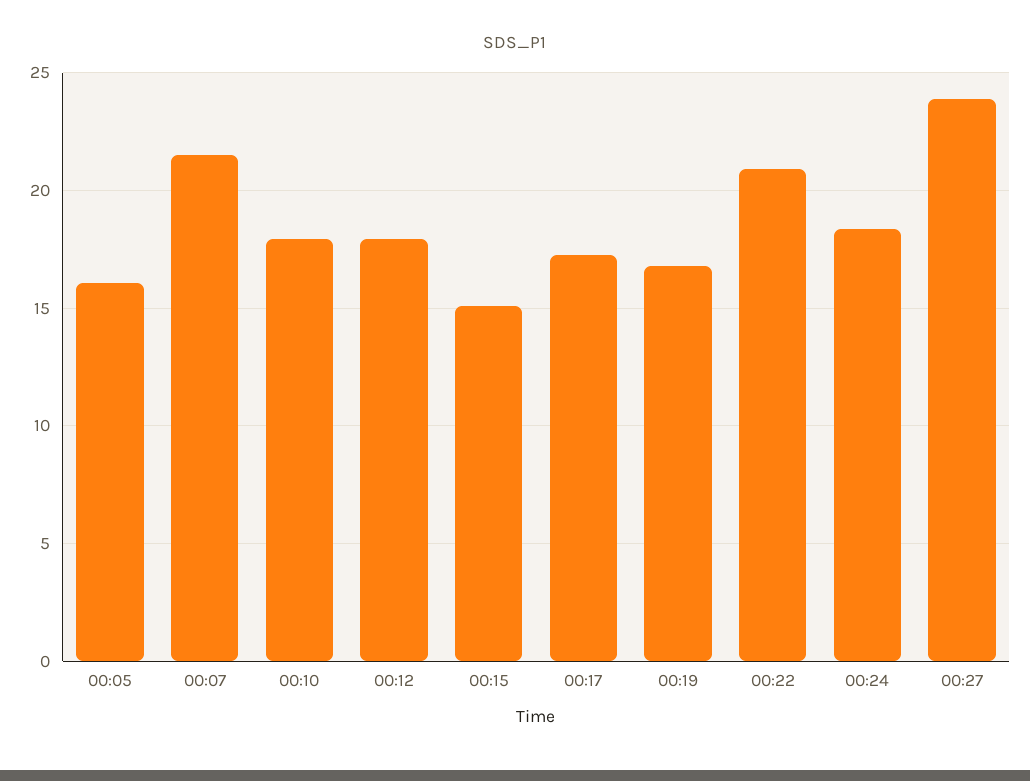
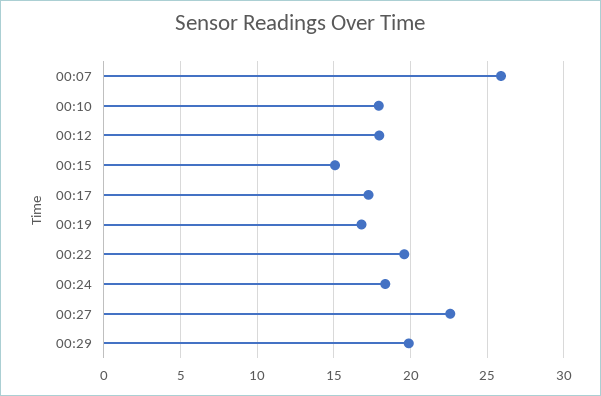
00:05: 16 -> none
00:07: 21.5 -> 26
00:22: 21 -> 19.5
00:27: 24 -> 22.5
00:29: none -> 20

